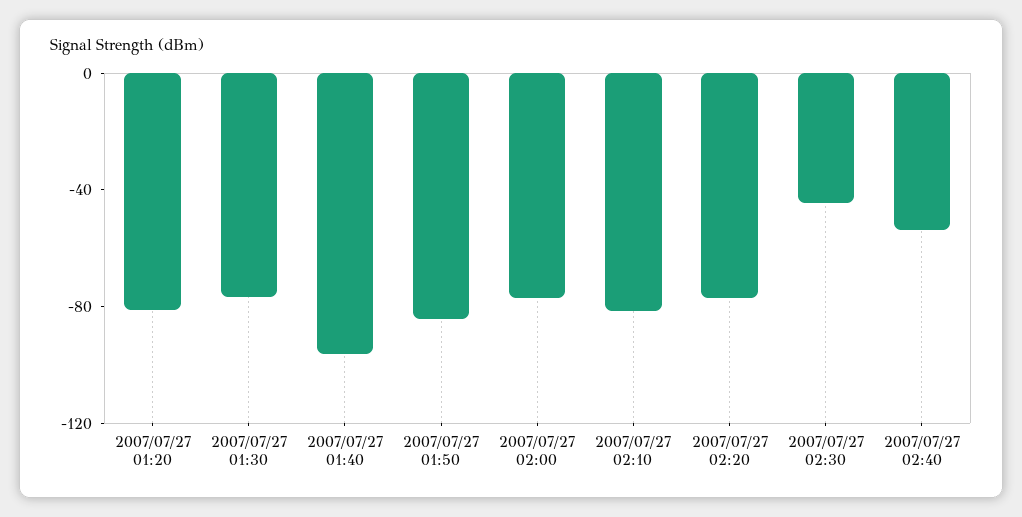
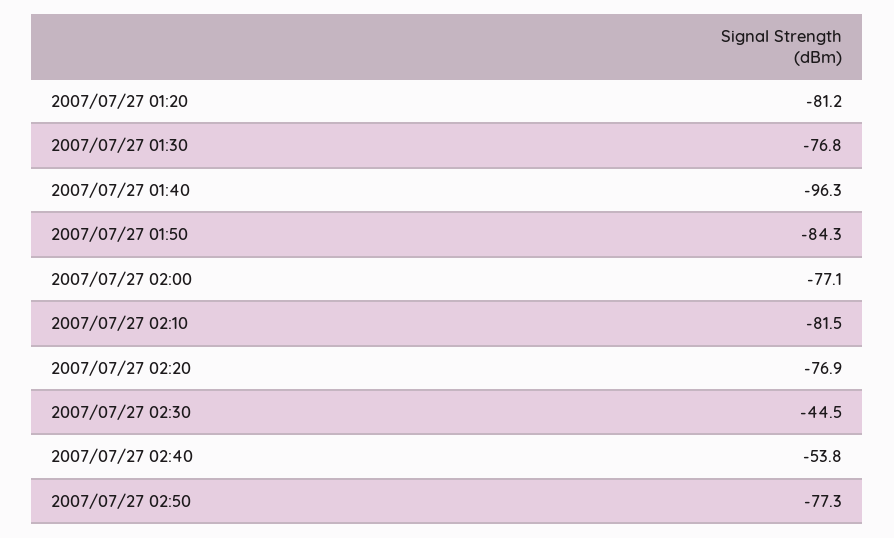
2007/07/27 02:50: none -> -77.3

